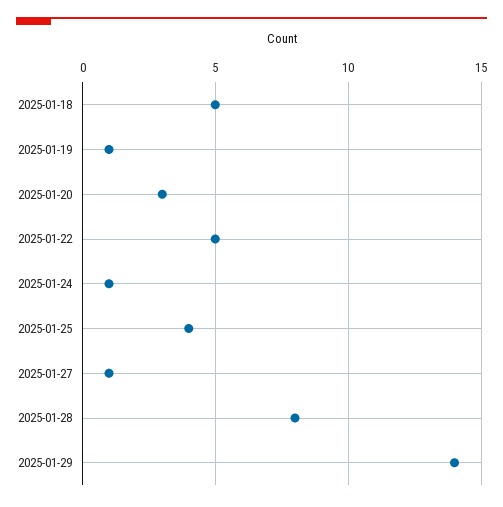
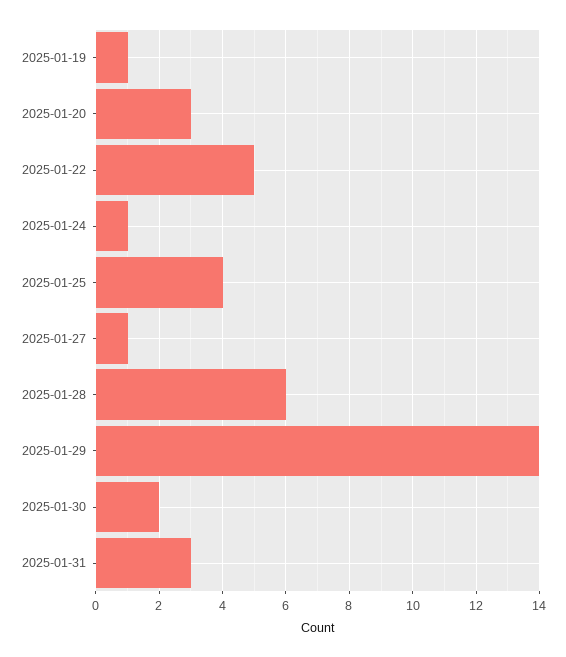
2025-01-18: 5 -> none
2025-01-28: 8 -> 6
2025-01-30: none -> 2
2025-01-31: none -> 3

